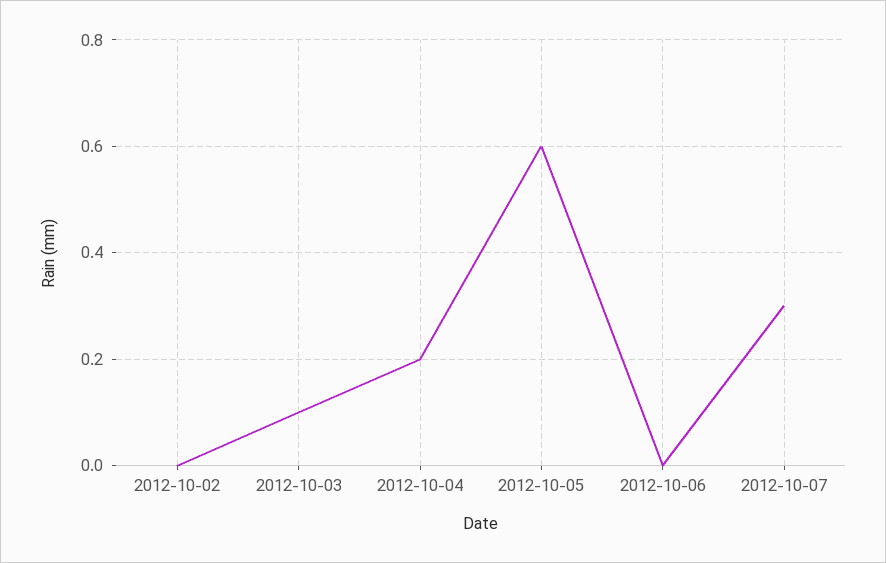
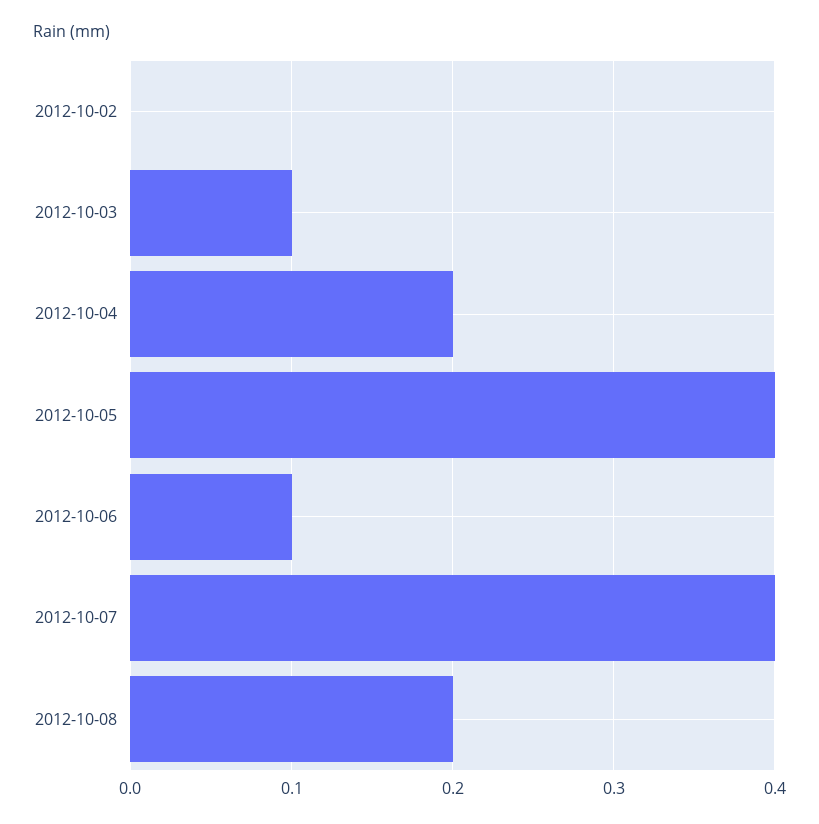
2012-10-05: 0.6 -> 0.4
2012-10-06: 0 -> 0.1
2012-10-07: 0.3 -> 0.4
2012-10-08: none -> 0.2

